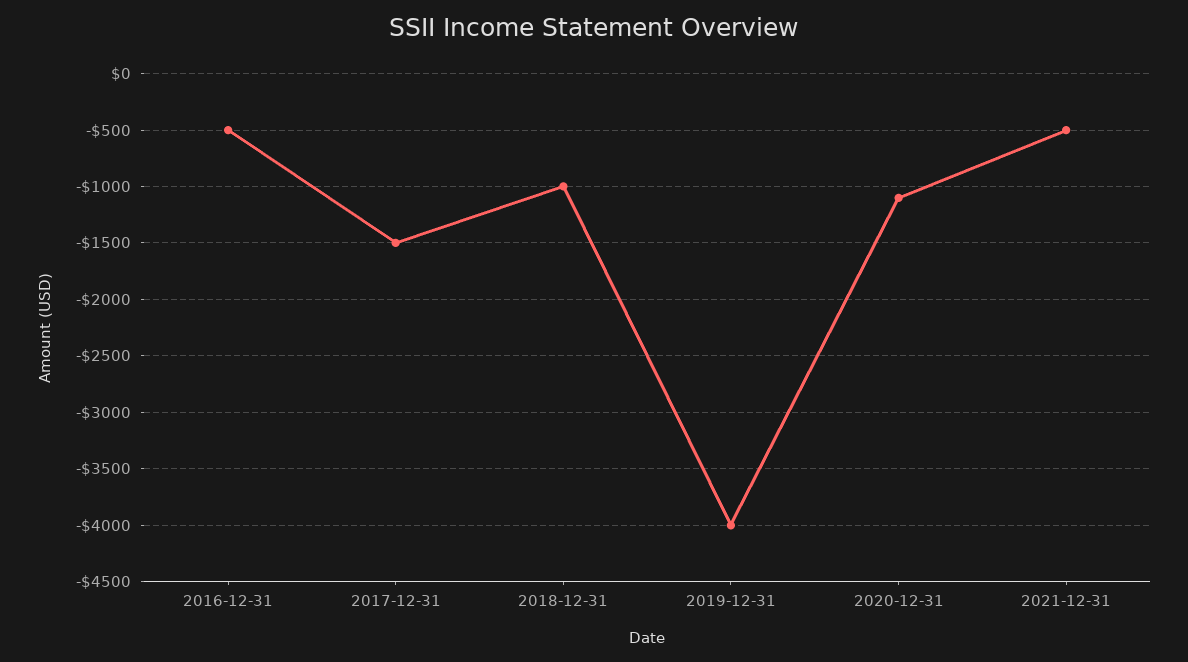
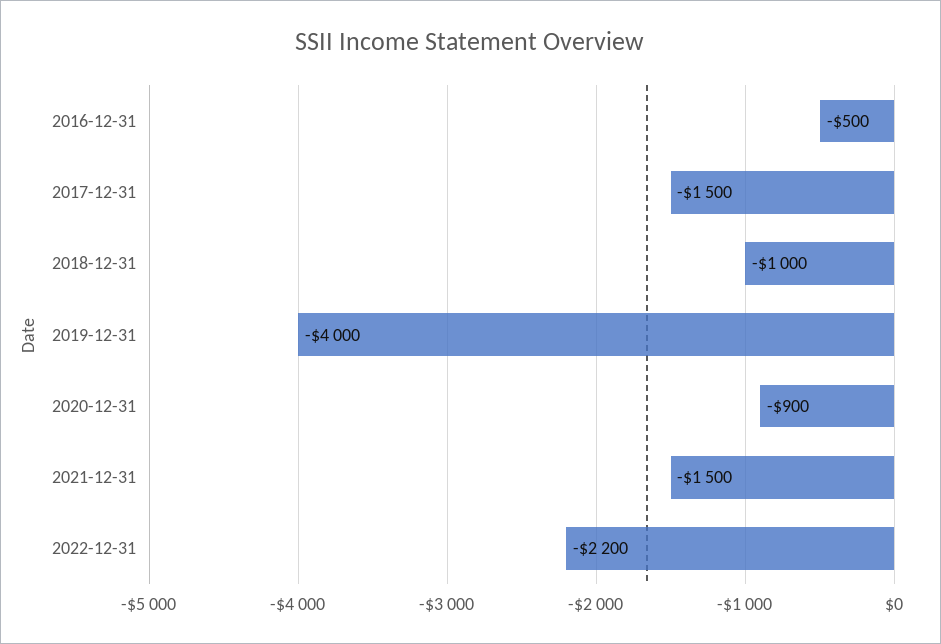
2020-12-31: -1100 -> -900
2021-12-31: -500 -> -1500
2022-12-31: none -> -2200

